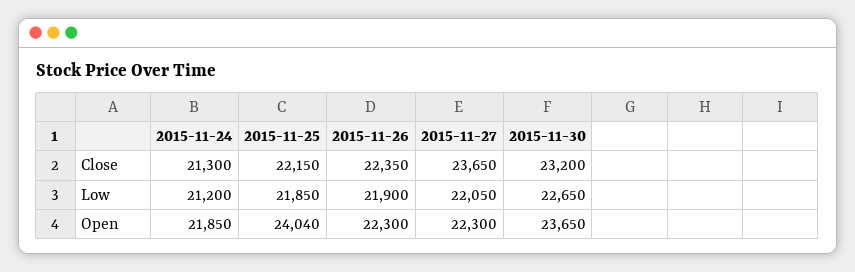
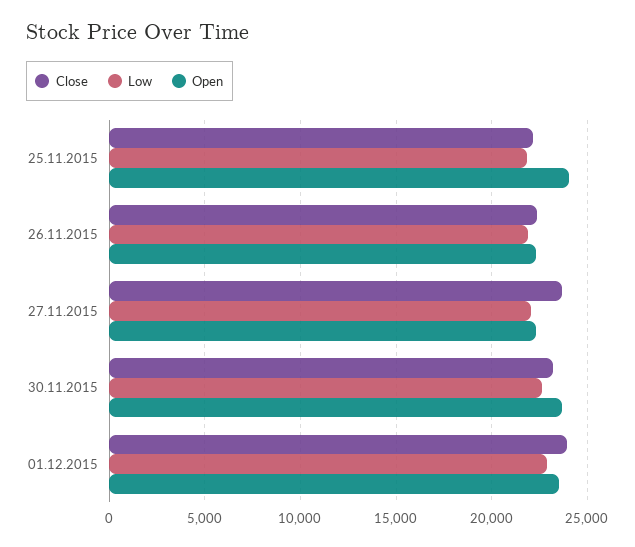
Close, 2015-11-24: 21300 -> none
Low, 2015-11-24: 21200 -> none
Open, 2015-11-24: 21850 -> none
Close, 01.12.2015: none -> 24000
Low, 01.12.2015: none -> 23000
Open, 01.12.2015: none -> 23500

